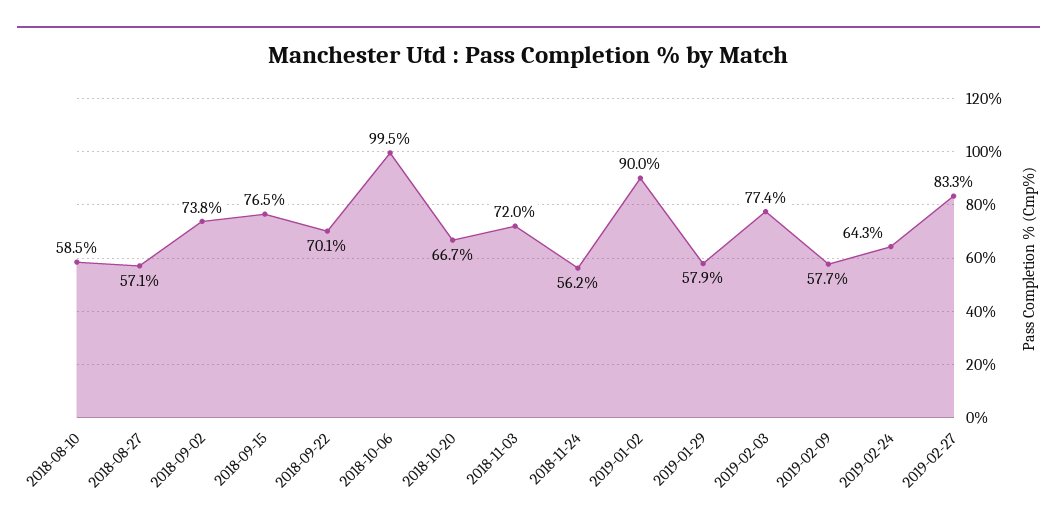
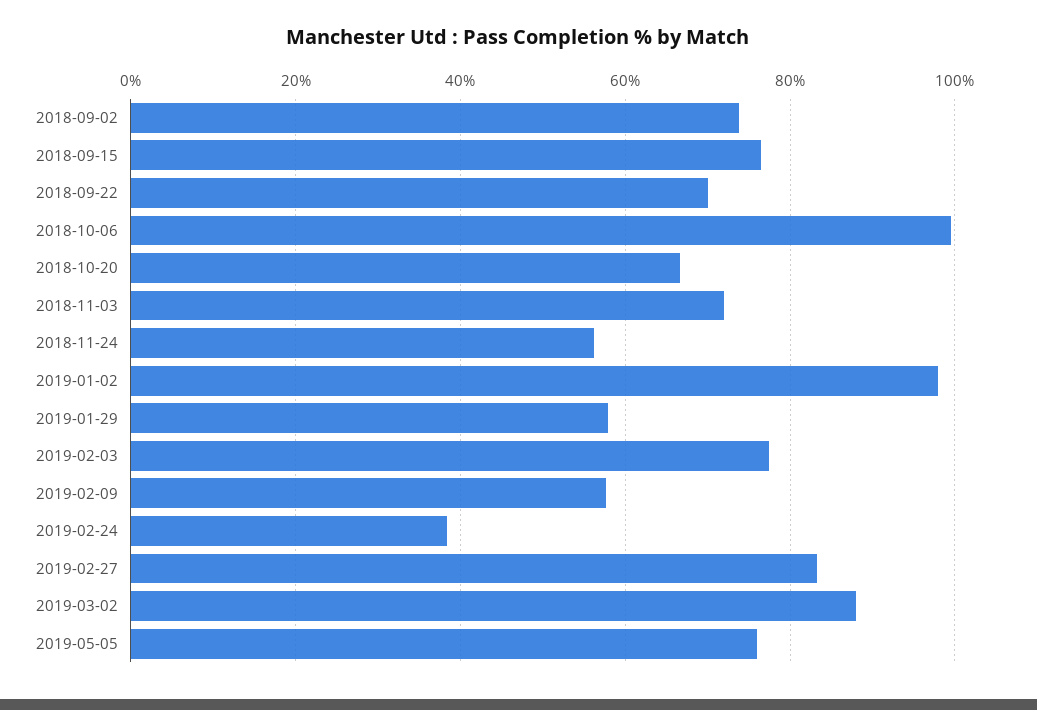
2018-08-10: 58.5 -> none
2018-08-27: 57.1 -> none
2019-01-02: 90 -> 98
2019-02-24: 64.3 -> 38
2019-03-02: none -> 88
2019-05-05: none -> 76

